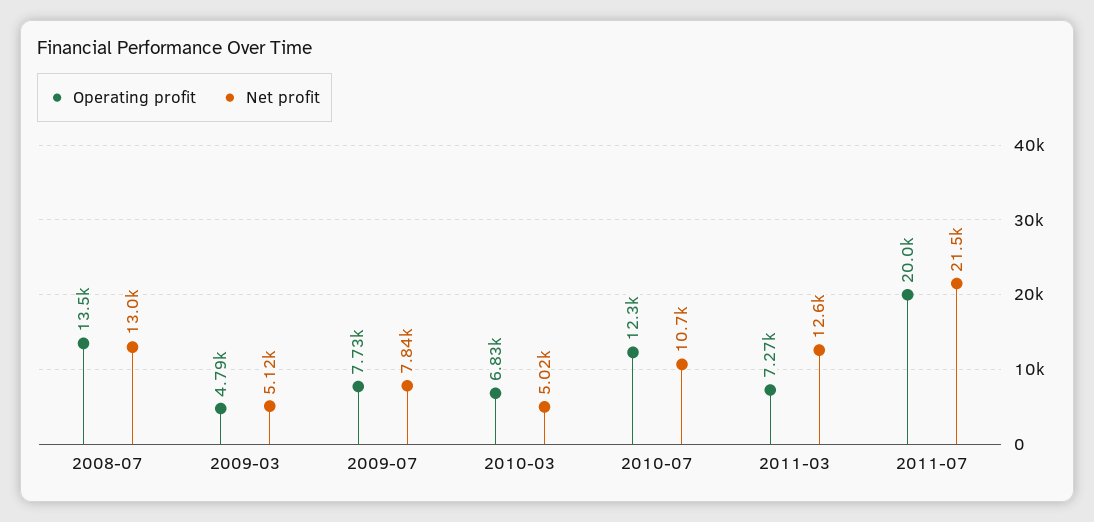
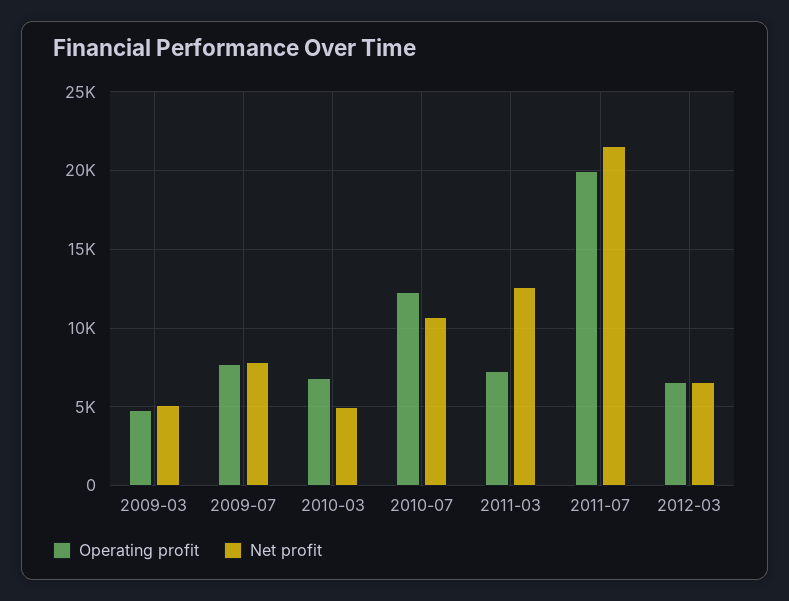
Operating profit, 2008-07: 13500 -> none
Net profit, 2008-07: 13000 -> none
Operating profit, 2012-03: none -> 6500
Net profit, 2012-03: none -> 6500

